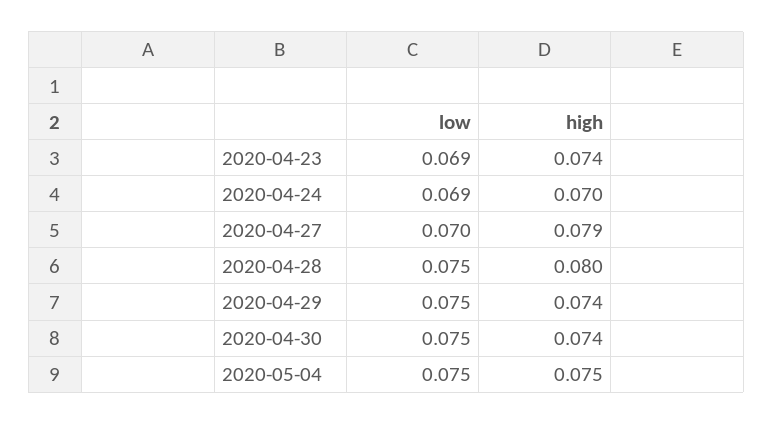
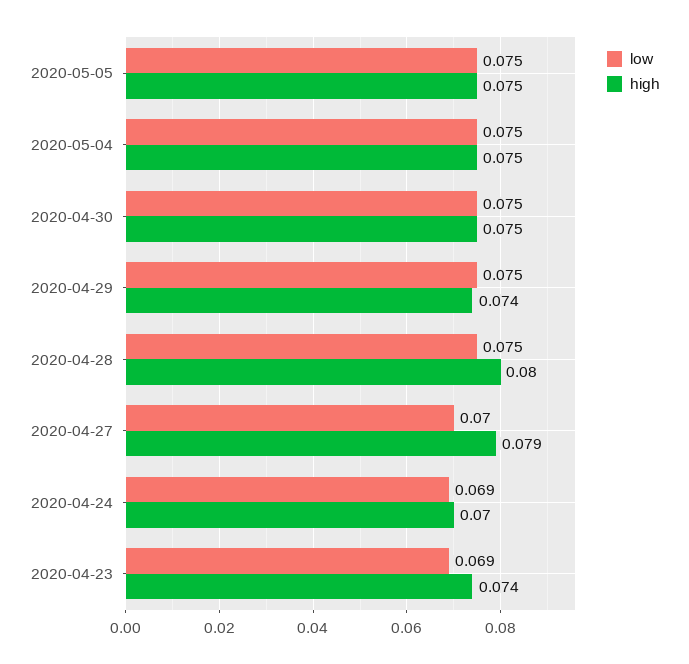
high, 2020-04-30: 0.074 -> 0.075
low, 2020-05-05: none -> 0.075
high, 2020-05-05: none -> 0.075

